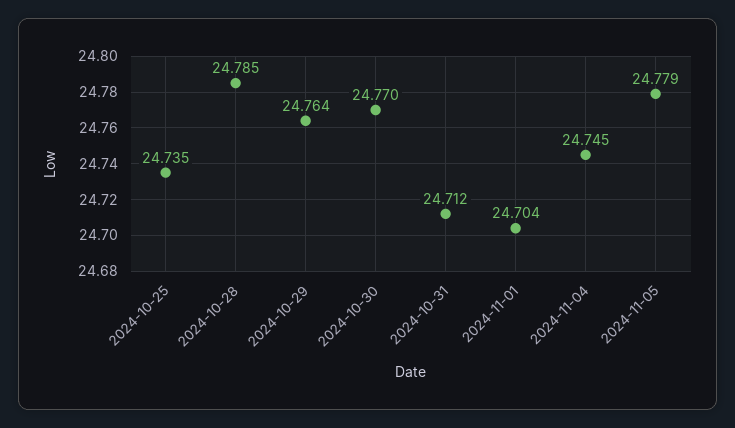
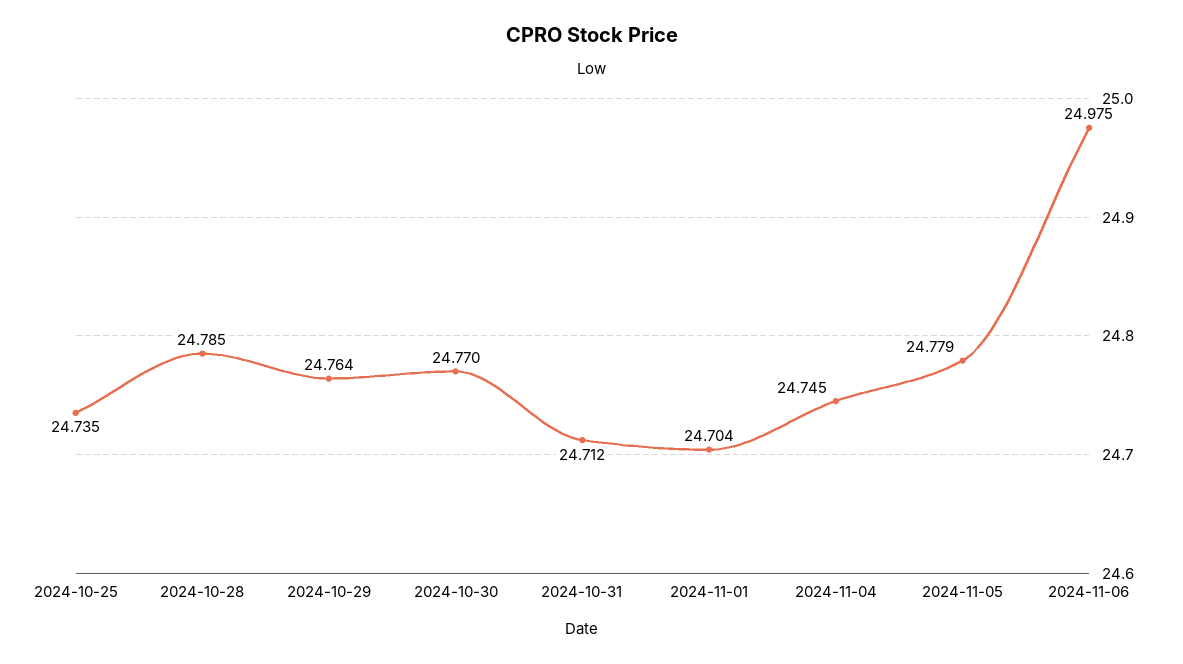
2024-11-06: none -> 24.975

